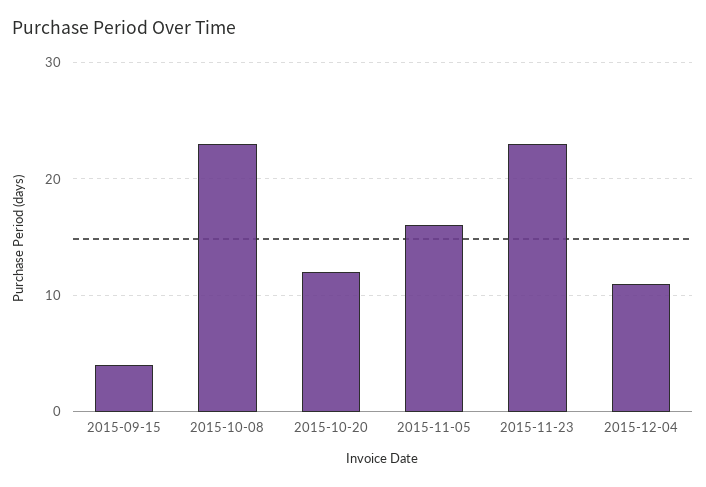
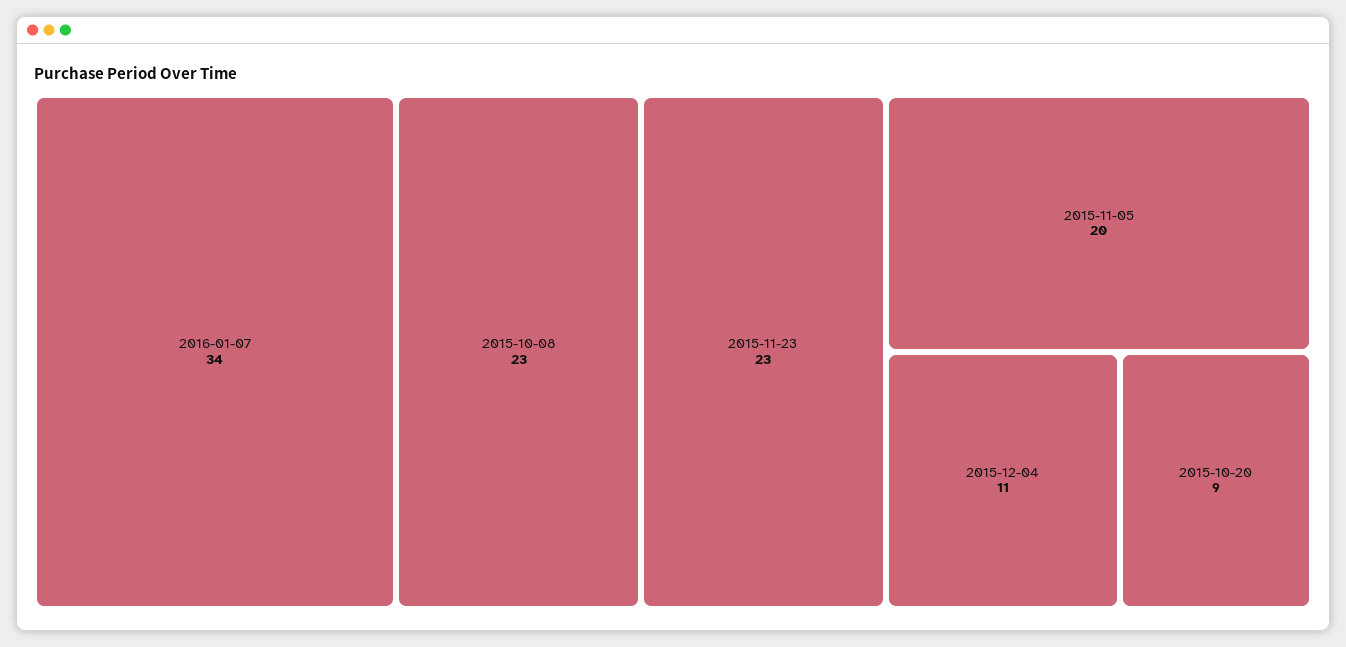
2015-09-15: 4 -> none
2015-10-20: 12 -> 9
2015-11-05: 16 -> 20
2016-01-07: none -> 34

